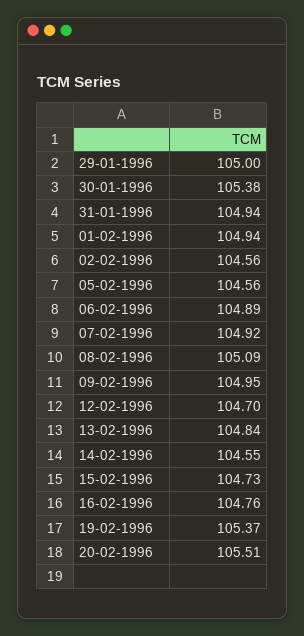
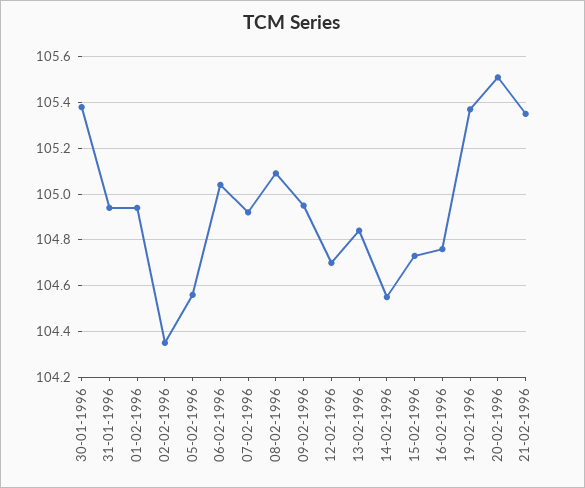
29-01-1996: 105 -> none
02-02-1996: 104.56 -> 104.35
06-02-1996: 104.89 -> 105.05
21-02-1996: none -> 105.35

